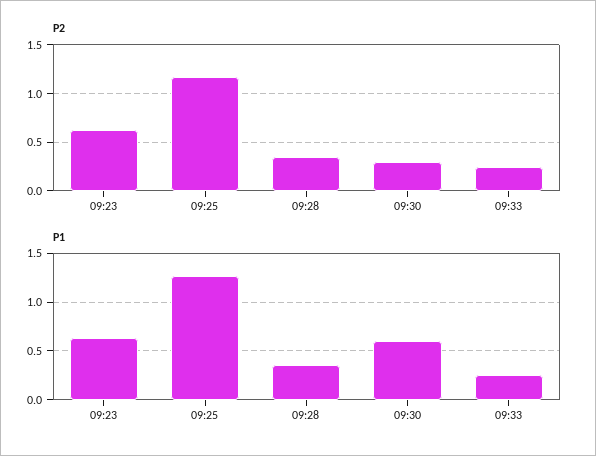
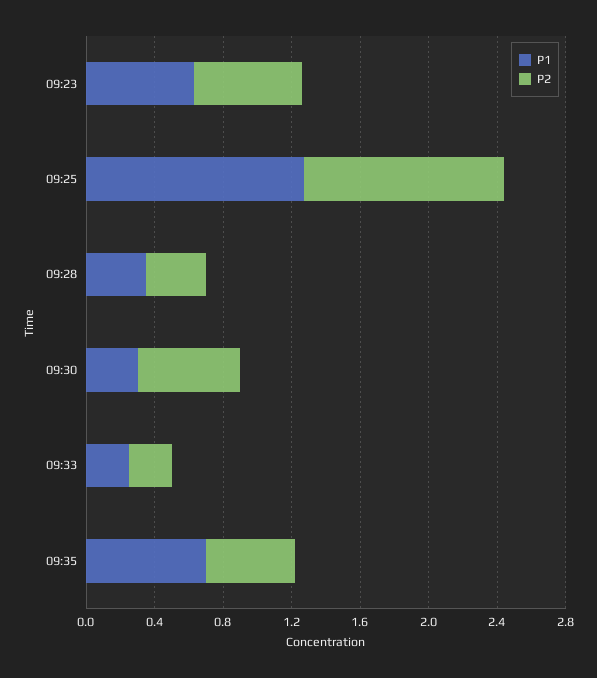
P2, 09:30: 0.3 -> 0.6
P1, 09:30: 0.6 -> 0.3
P1, 09:35: none -> 0.7
P2, 09:35: none -> 0.5

